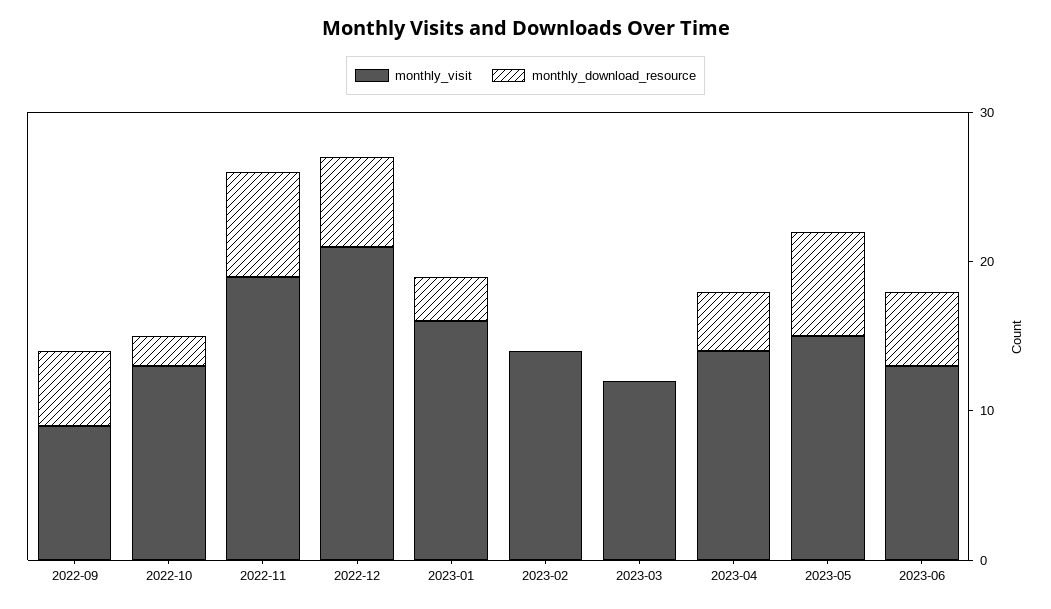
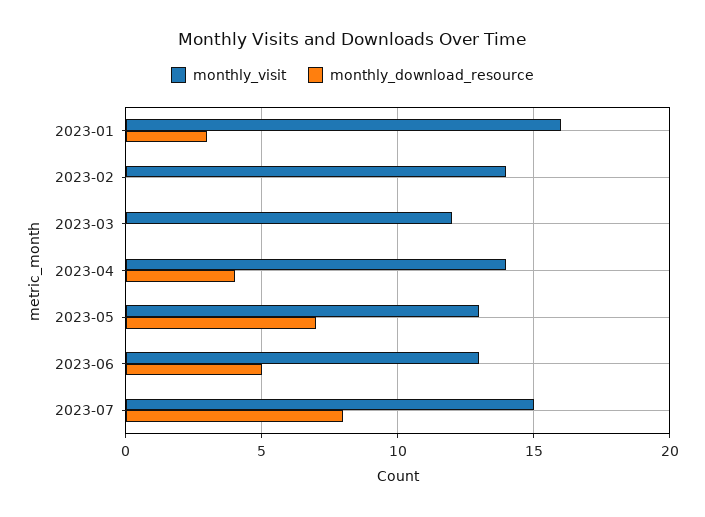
monthly_visit, 2022-09: 9 -> none
monthly_download_resource, 2022-09: 5 -> none
monthly_visit, 2022-10: 13 -> none
monthly_download_resource, 2022-10: 2 -> none
monthly_visit, 2022-11: 19 -> none
monthly_download_resource, 2022-11: 7 -> none
monthly_visit, 2022-12: 21 -> none
monthly_download_resource, 2022-12: 6 -> none
monthly_visit, 2023-05: 15 -> 13
monthly_visit, 2023-07: none -> 15
monthly_download_resource, 2023-07: none -> 8

